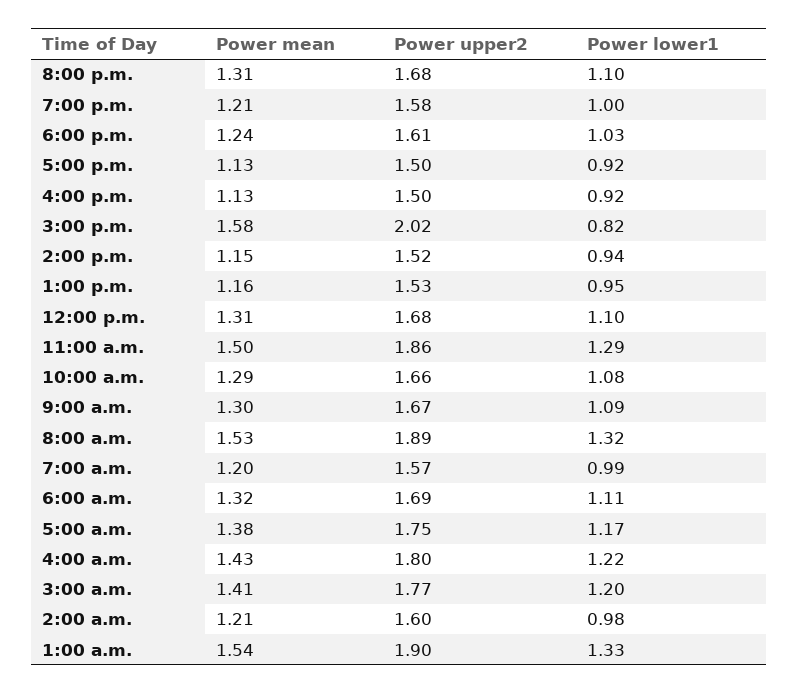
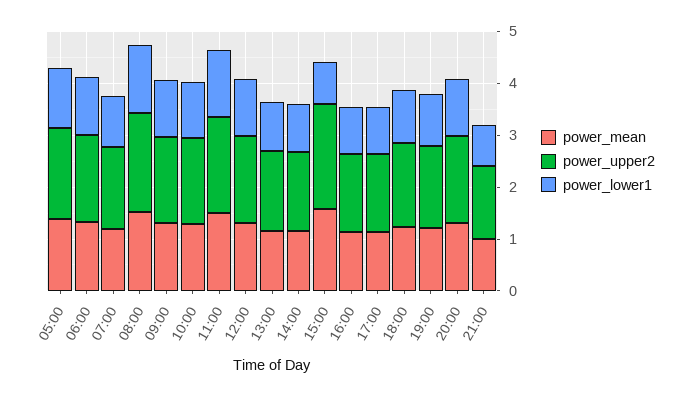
Power mean, 4:00 a.m.: 1.43 -> none
Power upper2, 4:00 a.m.: 1.8 -> none
Power lower1, 4:00 a.m.: 1.22 -> none
Power mean, 3:00 a.m.: 1.41 -> none
Power upper2, 3:00 a.m.: 1.77 -> none
Power lower1, 3:00 a.m.: 1.2 -> none
Power mean, 2:00 a.m.: 1.21 -> none
Power upper2, 2:00 a.m.: 1.6 -> none
Power lower1, 2:00 a.m.: 0.98 -> none
Power mean, 1:00 a.m.: 1.54 -> none
Power upper2, 1:00 a.m.: 1.9 -> none
Power lower1, 1:00 a.m.: 1.33 -> none
Power mean, 21:00: none -> 1
Power upper2, 21:00: none -> 1.4
Power lower1, 21:00: none -> 0.8

